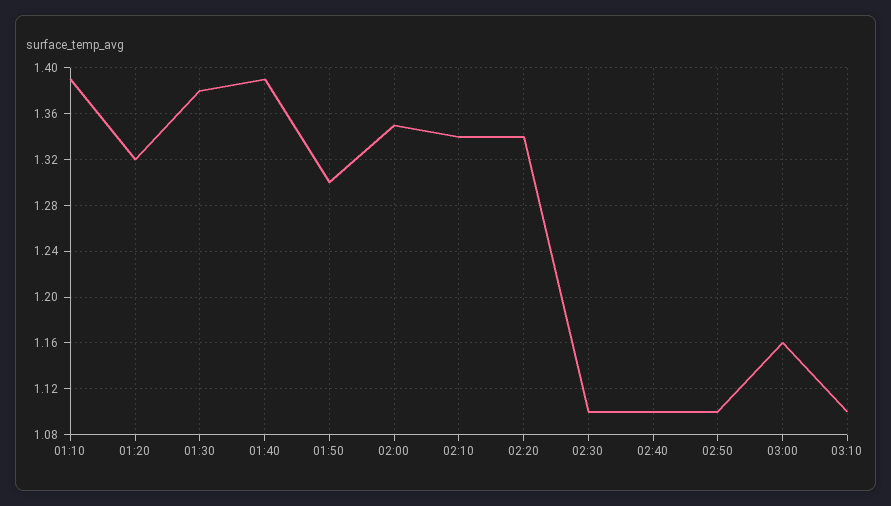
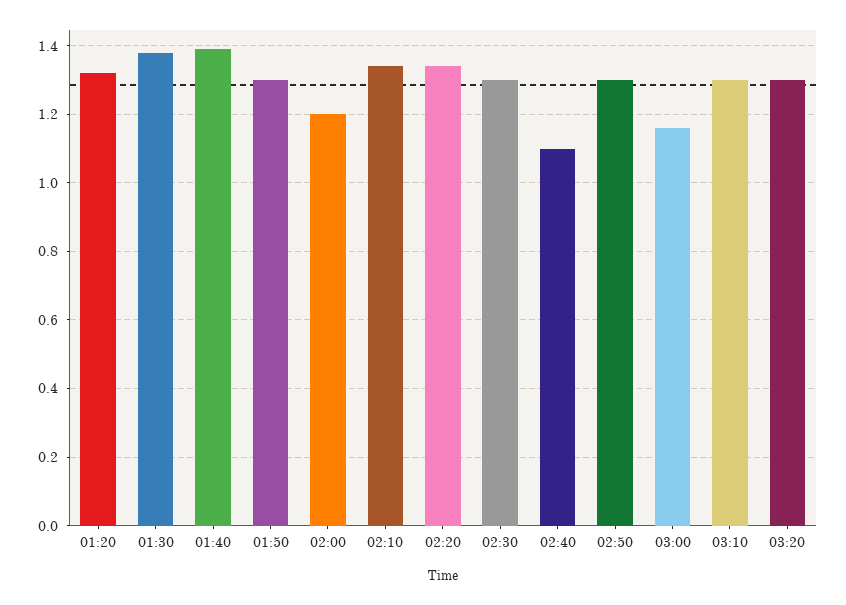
01:10: 1.39 -> none
02:00: 1.35 -> 1.2
02:30: 1.1 -> 1.3
02:50: 1.1 -> 1.3
03:10: 1.1 -> 1.3
03:20: none -> 1.3

